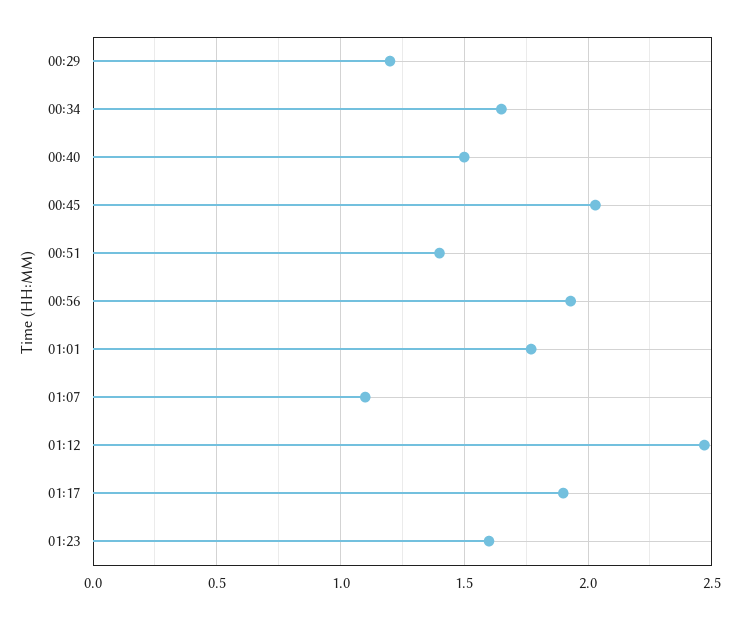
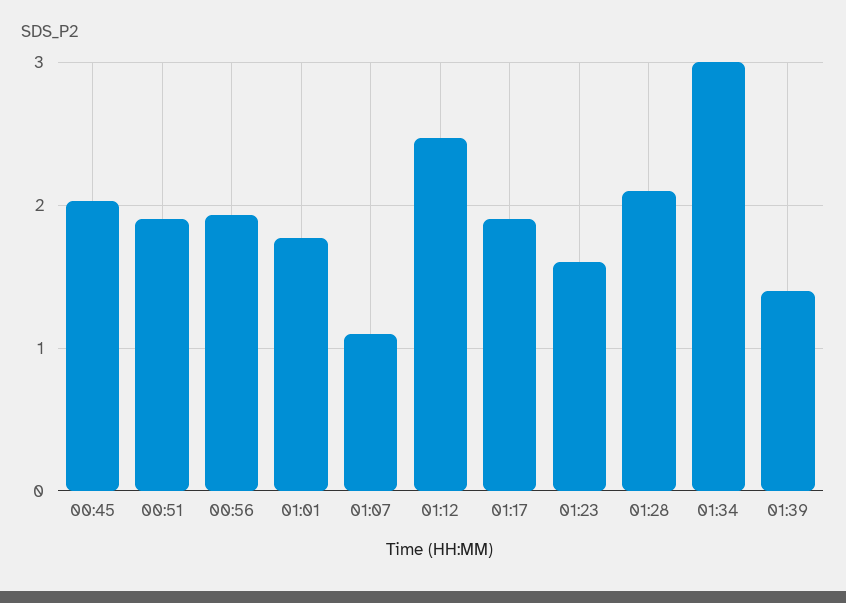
00:29: 1.2 -> none
00:34: 1.65 -> none
00:40: 1.5 -> none
00:51: 1.4 -> 1.9
01:28: none -> 2.1
01:34: none -> 3
01:39: none -> 1.4

